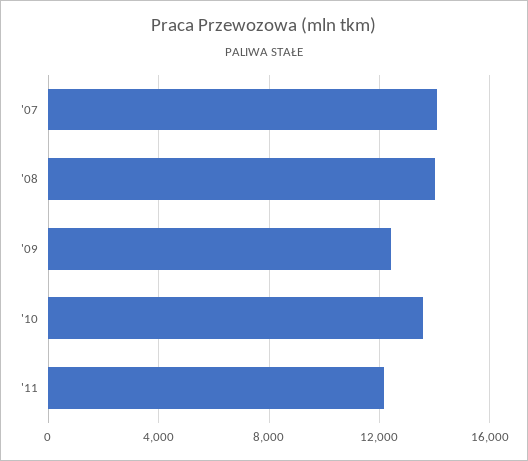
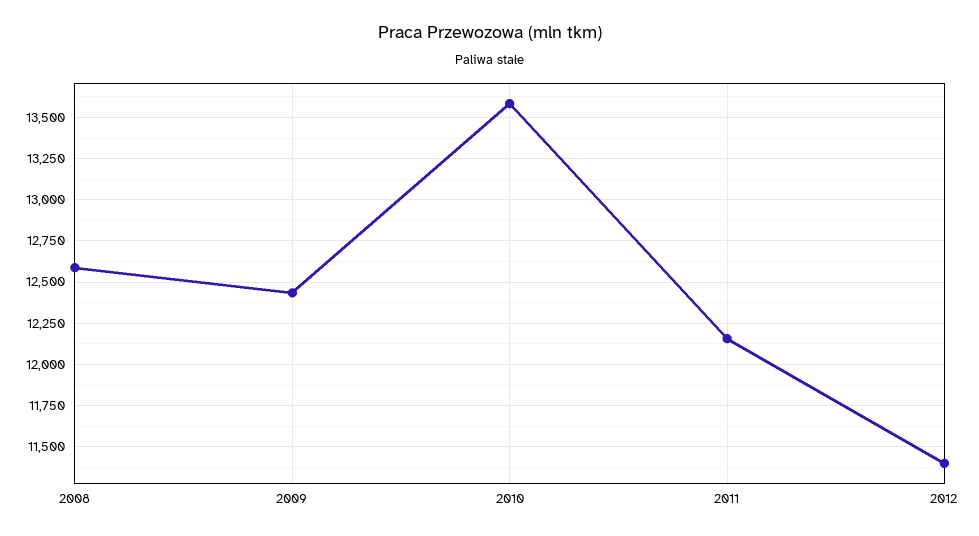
'07: 14000 -> none
'08: 14000 -> 12600
2012: none -> 11400

